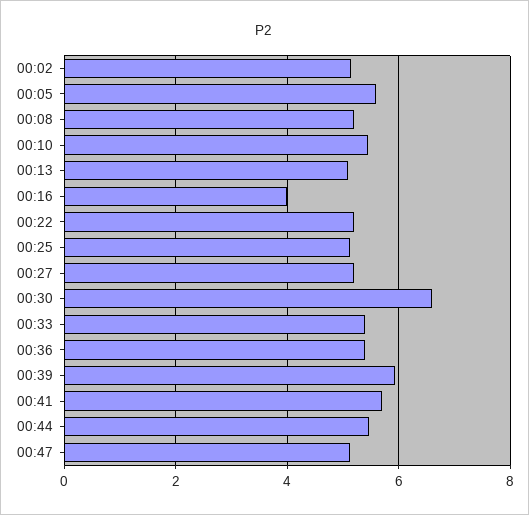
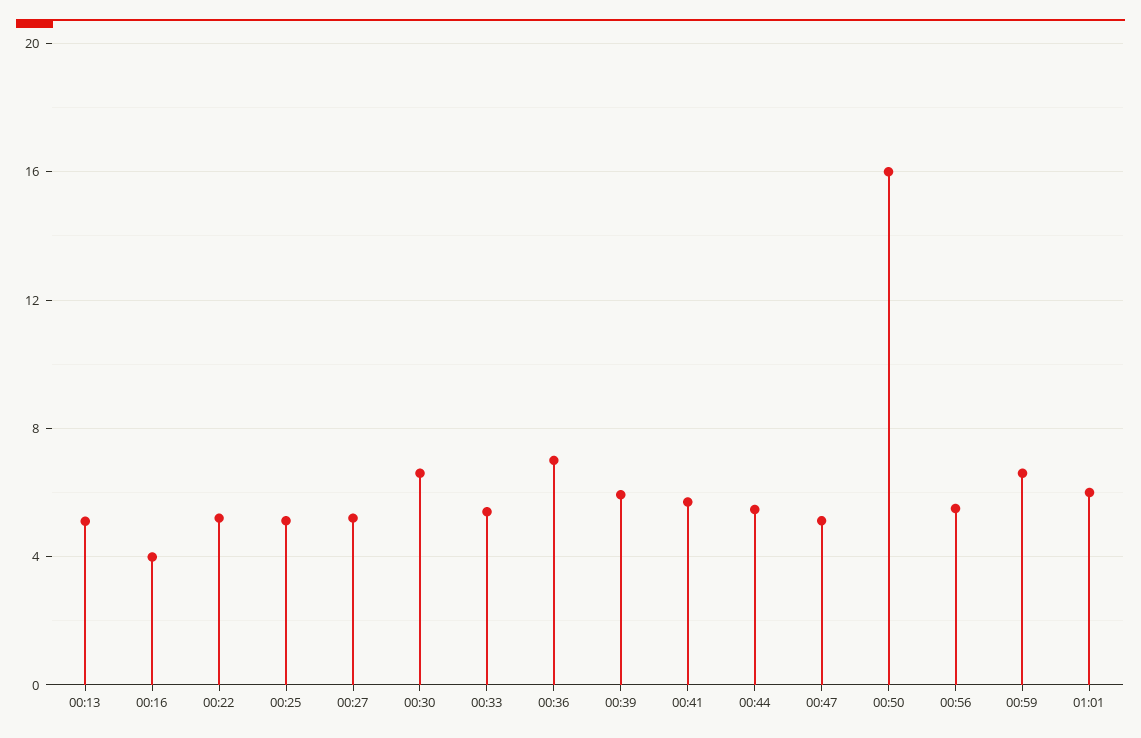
00:02: 5.2 -> none
00:05: 5.6 -> none
00:08: 5.2 -> none
00:10: 5.4 -> none
00:36: 5.4 -> 7
00:50: none -> 16
00:56: none -> 5.5
00:59: none -> 6.5
01:01: none -> 6

